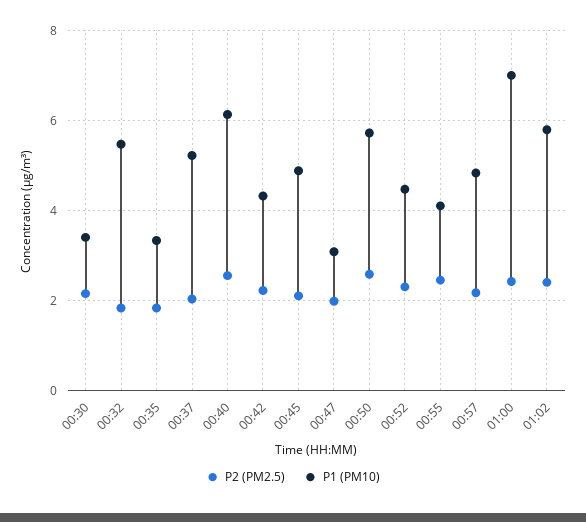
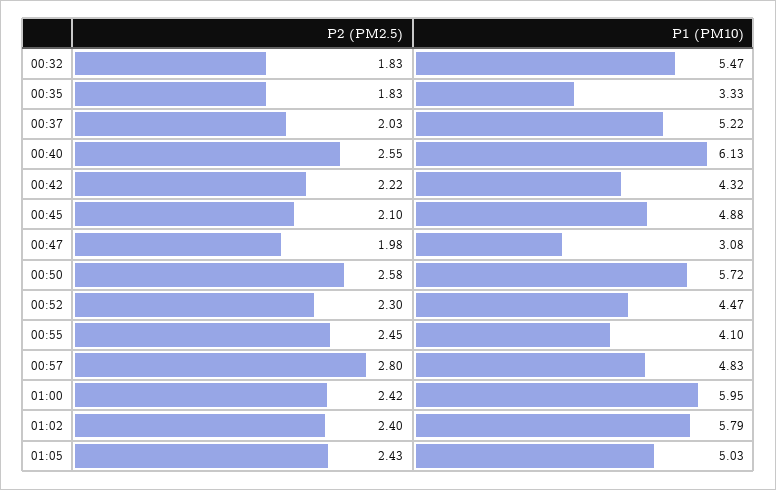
P2 (PM2.5), 00:30: 2.2 -> none
P1 (PM10), 00:30: 3.4 -> none
P2 (PM2.5), 00:57: 2.2 -> 2.8
P1 (PM10), 01:00: 7 -> 5.95
P2 (PM2.5), 01:05: none -> 2.43
P1 (PM10), 01:05: none -> 5.03

